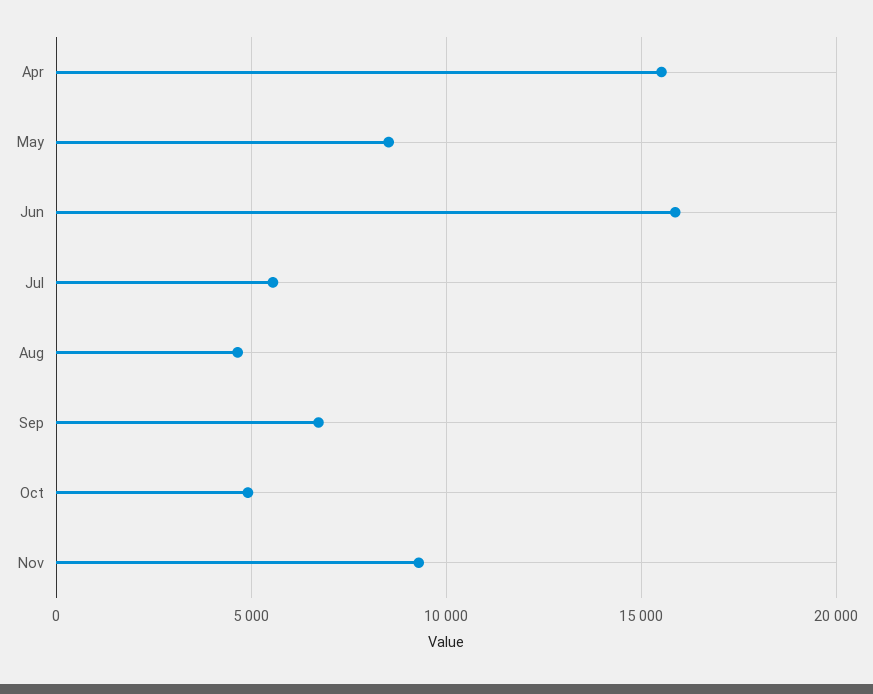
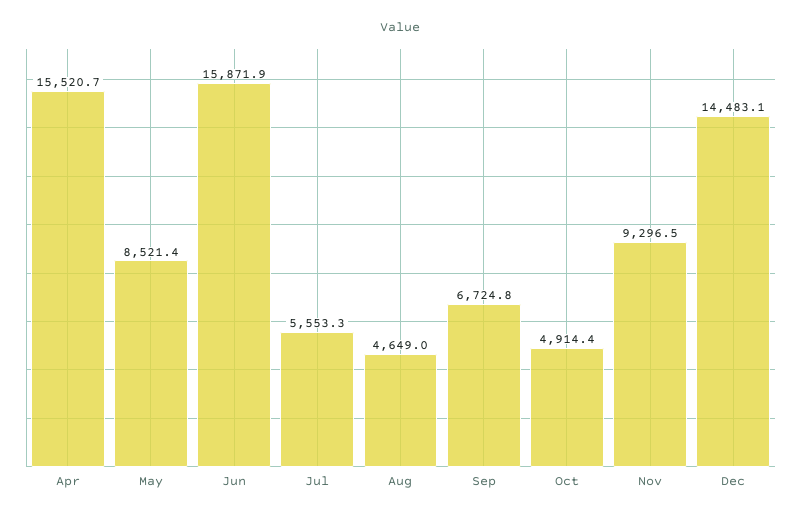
Dec: none -> 14483.1

